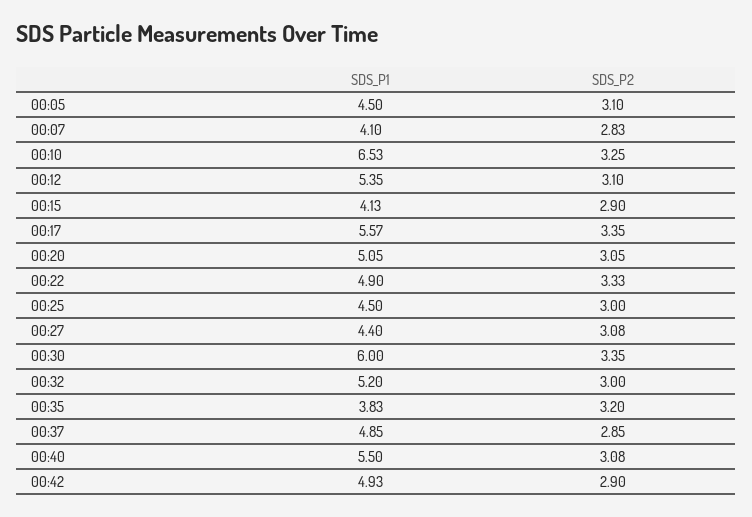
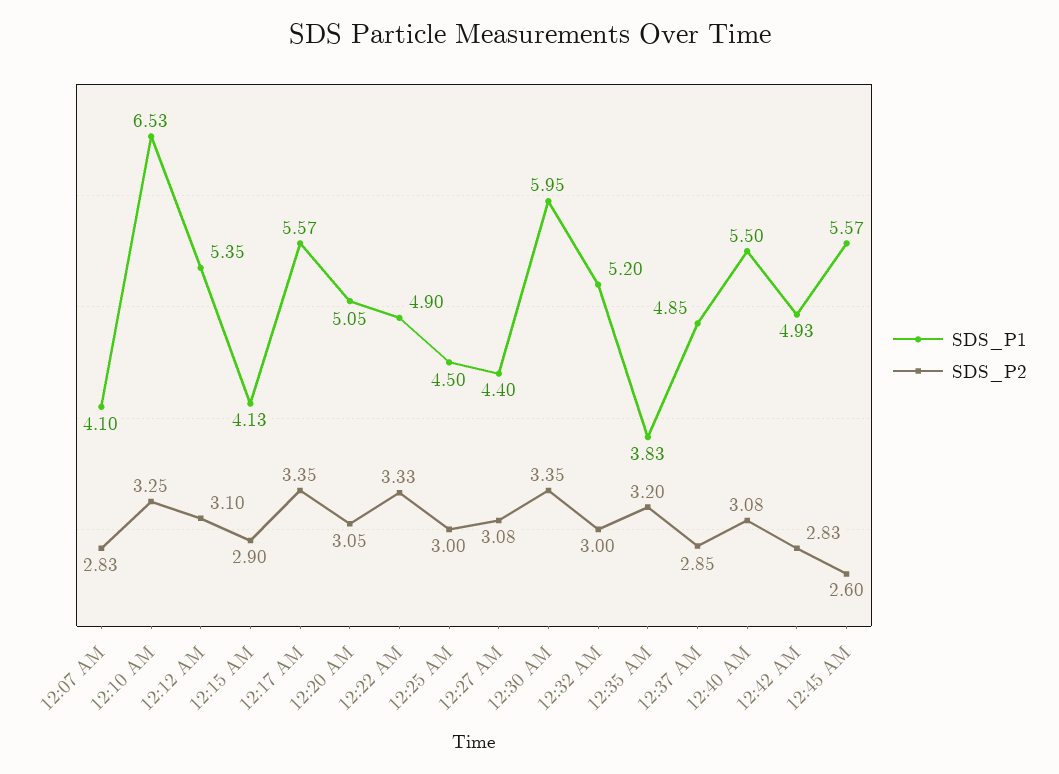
SDS_P1, 00:05: 4.5 -> none
SDS_P2, 00:05: 3.1 -> none
SDS_P1, 00:30: 6 -> 5.95
SDS_P2, 00:42: 2.9 -> 2.83
SDS_P1, 12:45 AM: none -> 5.57
SDS_P2, 12:45 AM: none -> 2.6

